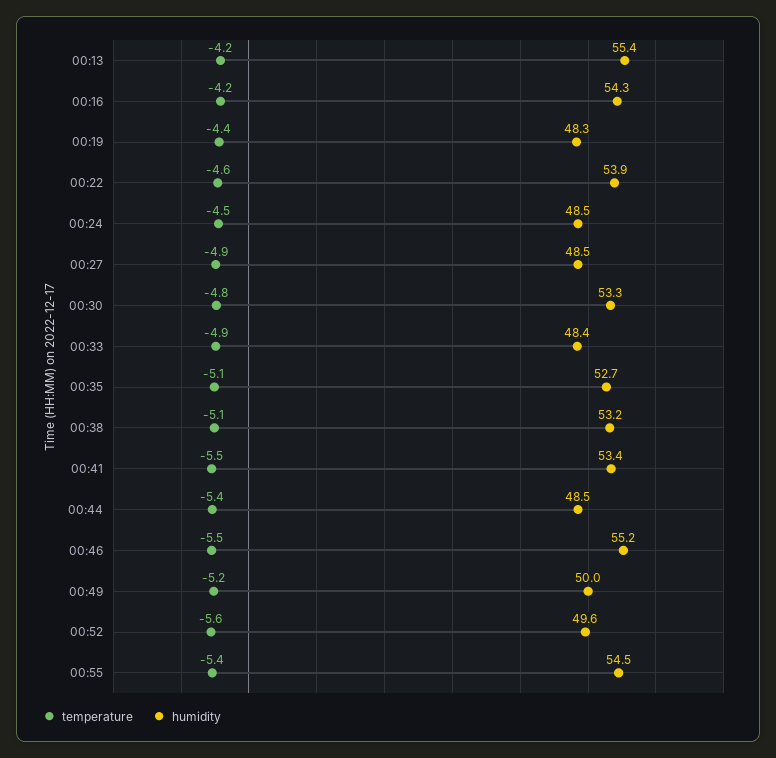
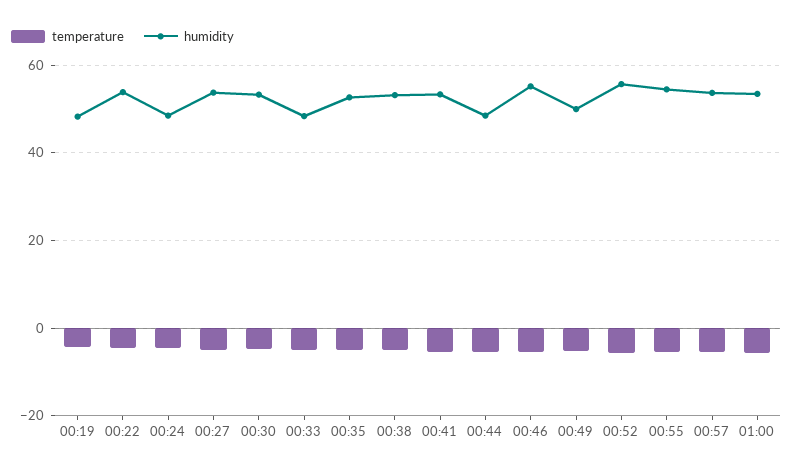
temperature, 00:13: -4.2 -> none
humidity, 00:13: 55.4 -> none
temperature, 00:16: -4.2 -> none
humidity, 00:16: 54.3 -> none
humidity, 00:27: 48.5 -> 54
humidity, 00:52: 49.6 -> 56
temperature, 00:57: none -> -6
humidity, 00:57: none -> 54
temperature, 01:00: none -> -6
humidity, 01:00: none -> 54

